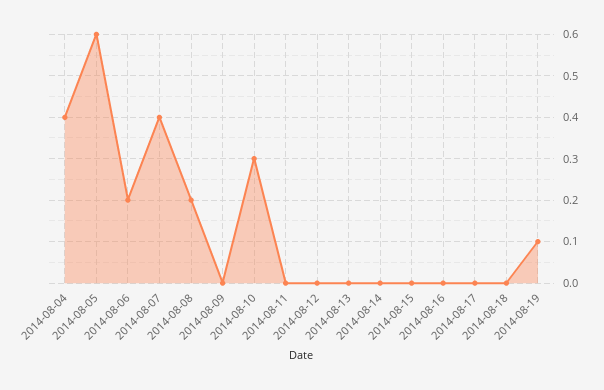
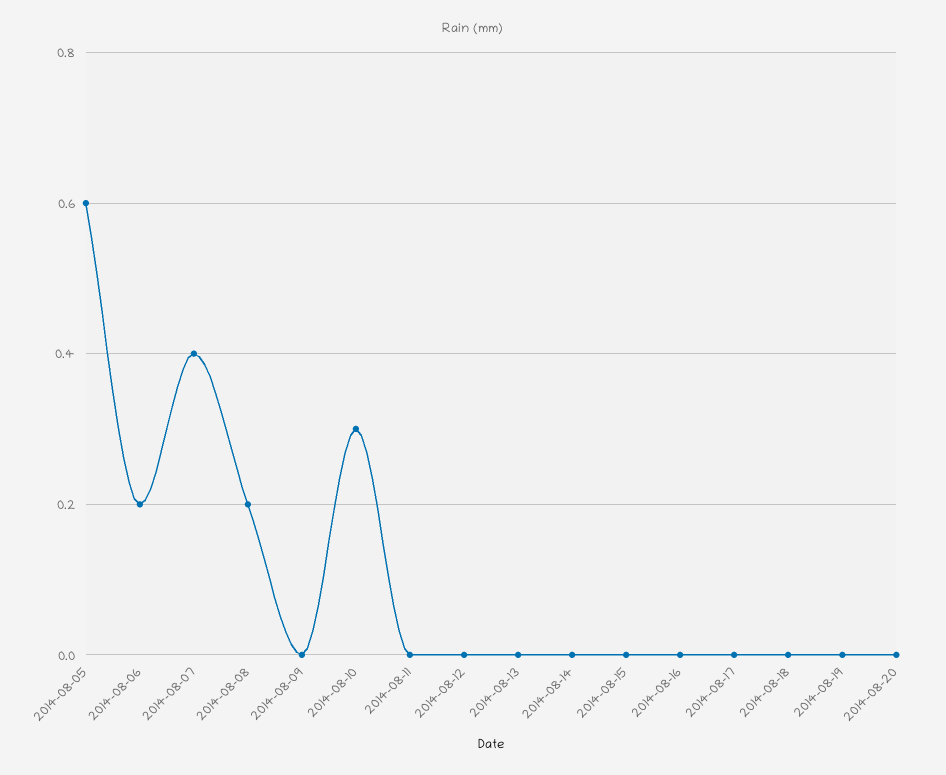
2014-08-04: 0.4 -> none
2014-08-19: 0.1 -> 0
2014-08-20: none -> 0

